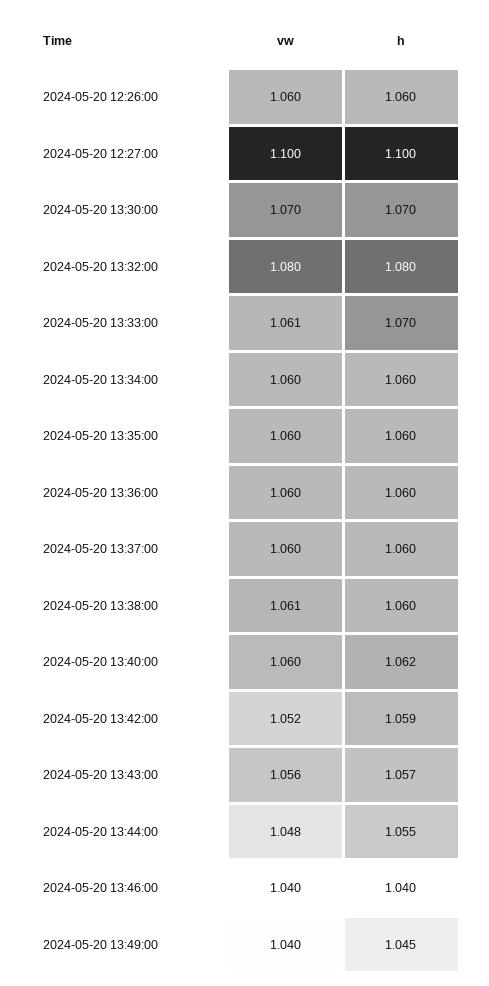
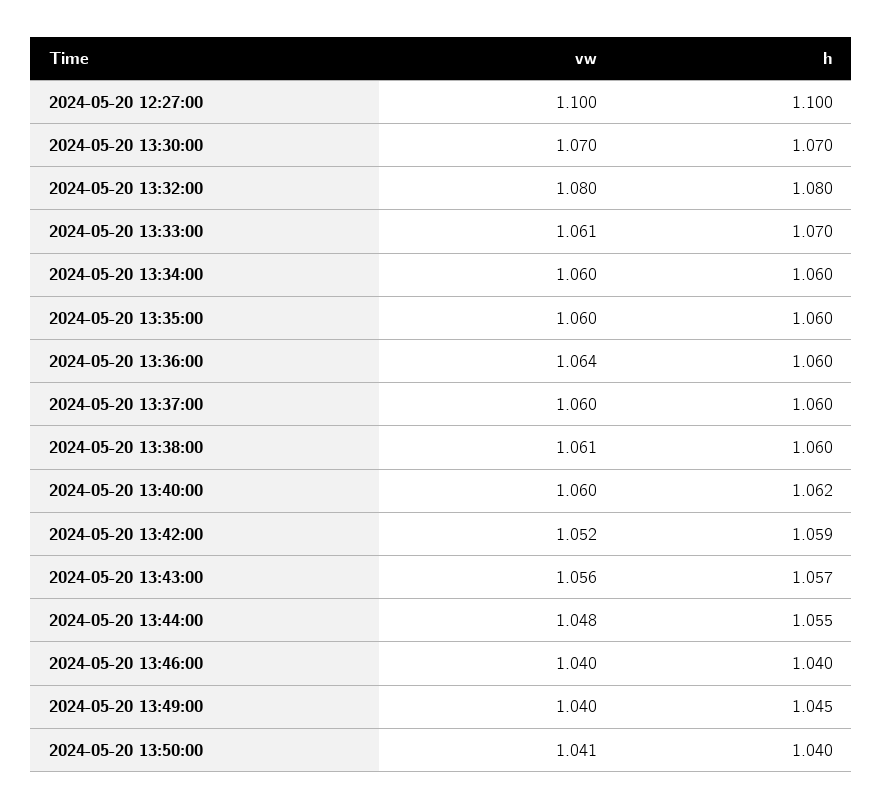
vw, 2024-05-20 12:26:00: 1.06 -> none
h, 2024-05-20 12:26:00: 1.06 -> none
vw, 2024-05-20 13:36:00: 1.06 -> 1.064
vw, 2024-05-20 13:50:00: none -> 1.041
h, 2024-05-20 13:50:00: none -> 1.04

